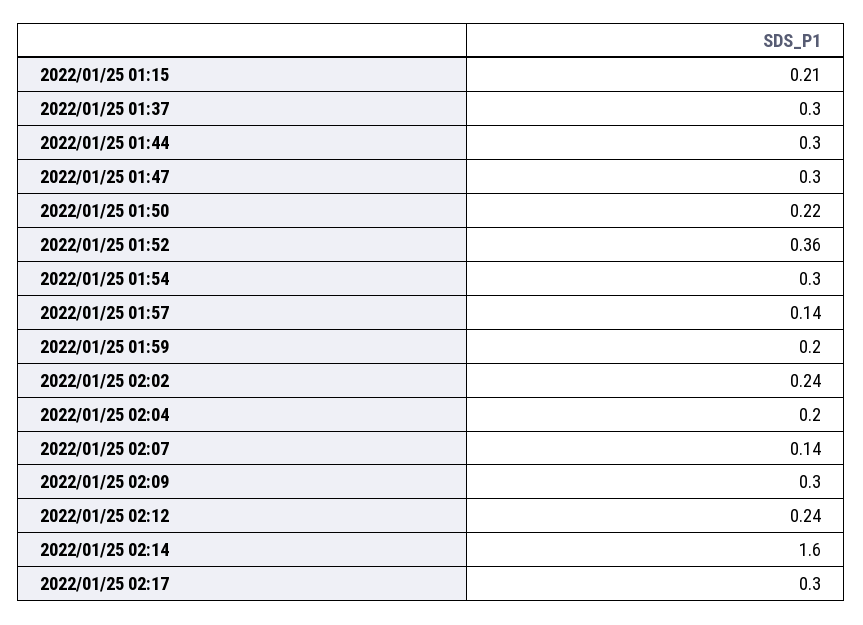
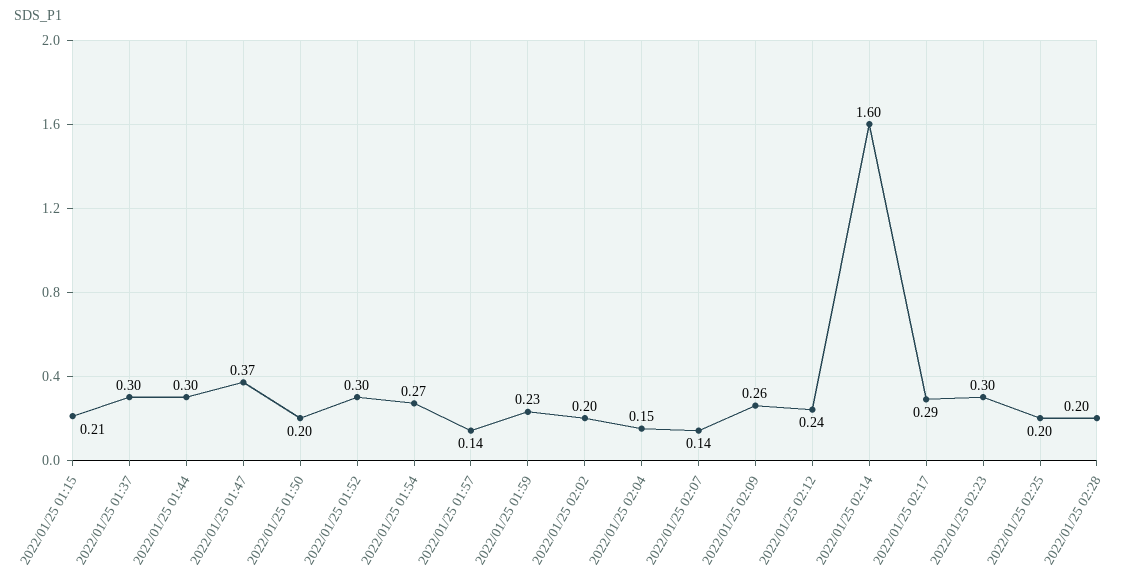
2022/01/25 01:47: 0.3 -> 0.37
2022/01/25 01:50: 0.22 -> 0.2
2022/01/25 01:52: 0.36 -> 0.3
2022/01/25 01:54: 0.3 -> 0.27
2022/01/25 01:59: 0.2 -> 0.23
2022/01/25 02:02: 0.24 -> 0.2
2022/01/25 02:04: 0.2 -> 0.15
2022/01/25 02:09: 0.3 -> 0.26
2022/01/25 02:17: 0.3 -> 0.29
2022/01/25 02:23: none -> 0.3
2022/01/25 02:25: none -> 0.2
2022/01/25 02:28: none -> 0.2

